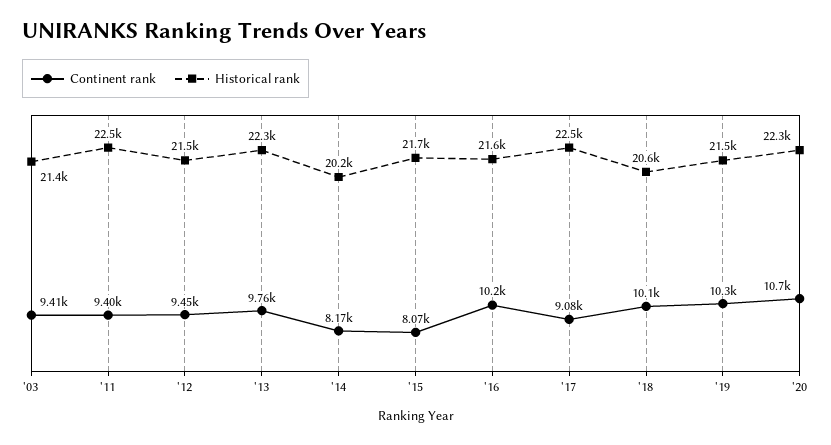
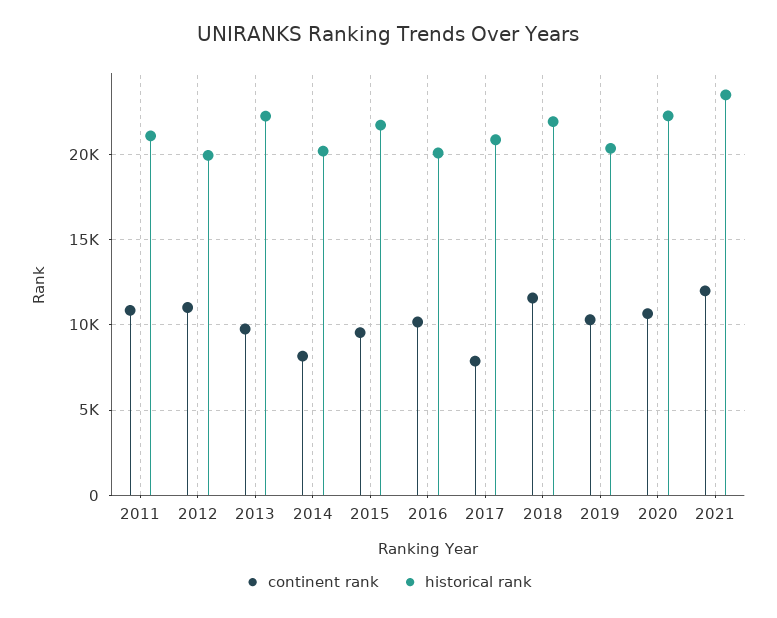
Continent rank, '03: 9410 -> none
Historical rank, '03: 21400 -> none
Continent rank, '11: 9400 -> 11000
Historical rank, '11: 22500 -> 21000
Continent rank, '12: 9450 -> 11000
Historical rank, '12: 21500 -> 20000
Continent rank, '15: 8070 -> 9500
Historical rank, '16: 21600 -> 20000
Continent rank, '17: 9080 -> 8000
Historical rank, '17: 22500 -> 21000
Continent rank, '18: 10100 -> 11500
Historical rank, '18: 20600 -> 22000
Historical rank, '19: 21500 -> 20500
Continent rank, 2021: none -> 12000
Historical rank, 2021: none -> 23500

